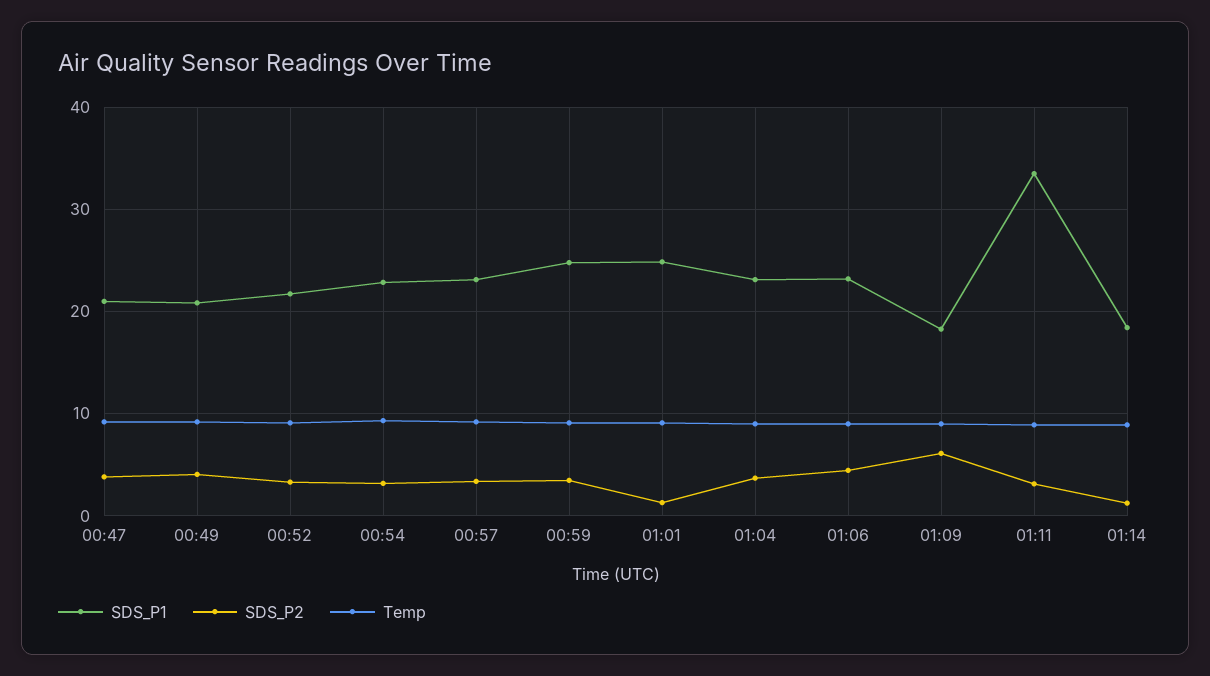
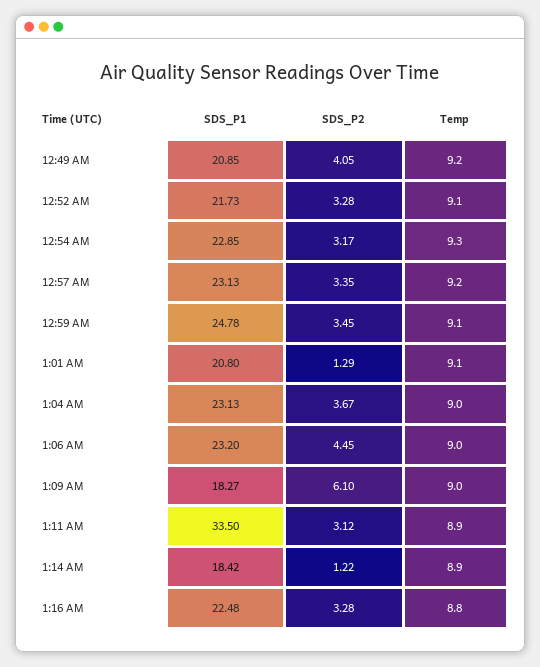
SDS_P1, 00:47: 21 -> none
SDS_P2, 00:47: 4 -> none
Temp, 00:47: 9 -> none
SDS_P1, 01:01: 25 -> 20.8
SDS_P1, 1:16 AM: none -> 22.48
SDS_P2, 1:16 AM: none -> 3.28
Temp, 1:16 AM: none -> 8.8

